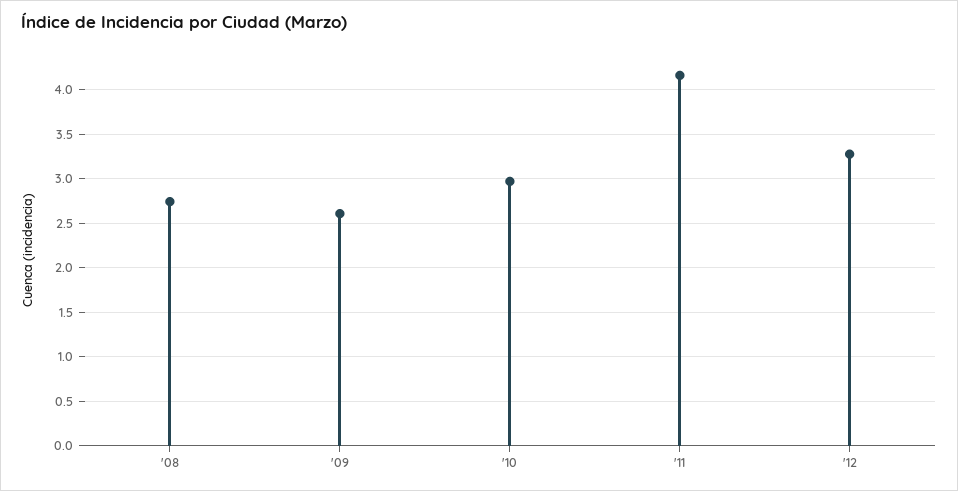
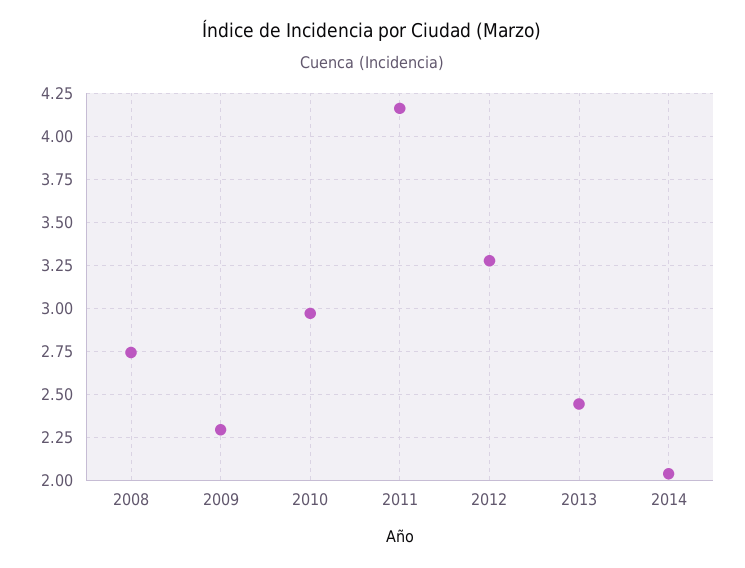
'09: 2.6 -> 2.3
2013: none -> 2.45
2014: none -> 2.05

